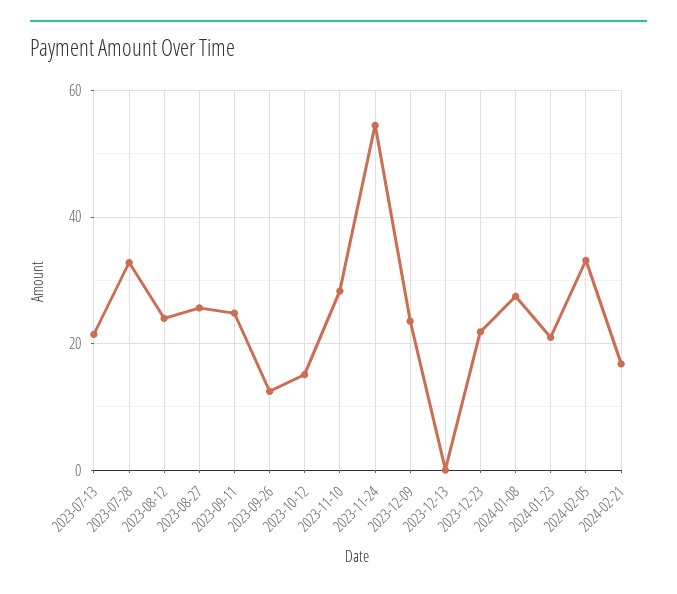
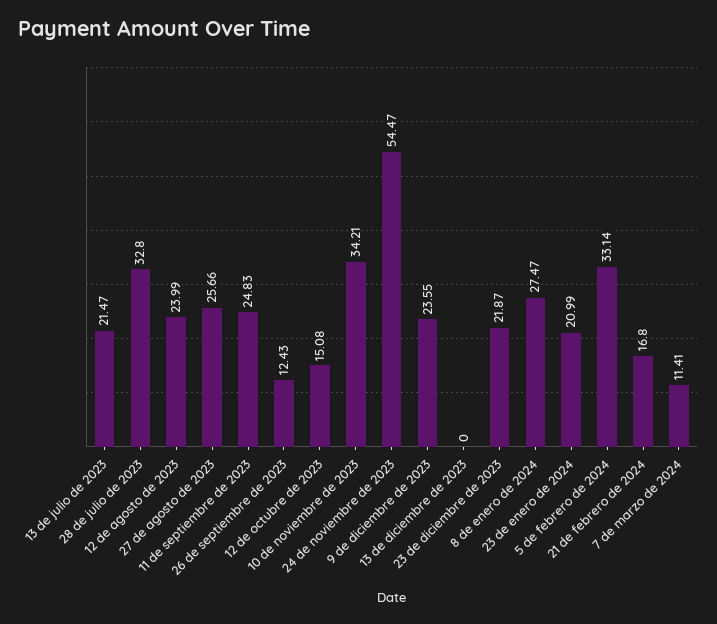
2023-11-10: 28 -> 34.21
7 de marzo de 2024: none -> 11.41

